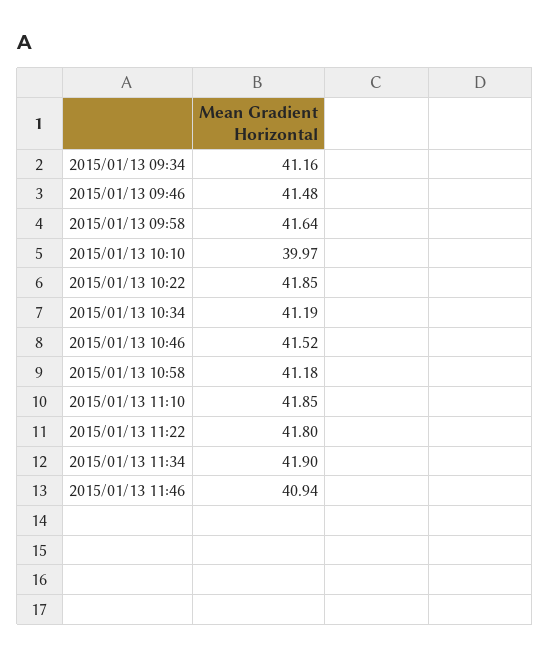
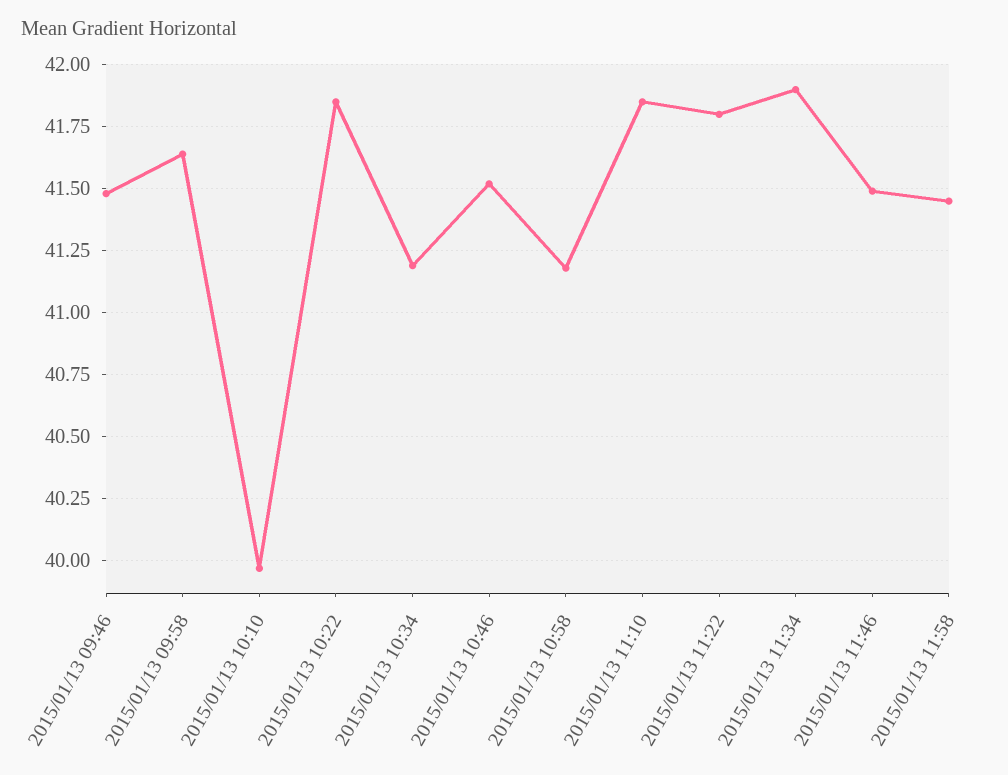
2015/01/13 09:34: 41.16 -> none
2015/01/13 11:46: 40.94 -> 41.5
2015/01/13 11:58: none -> 41.45

